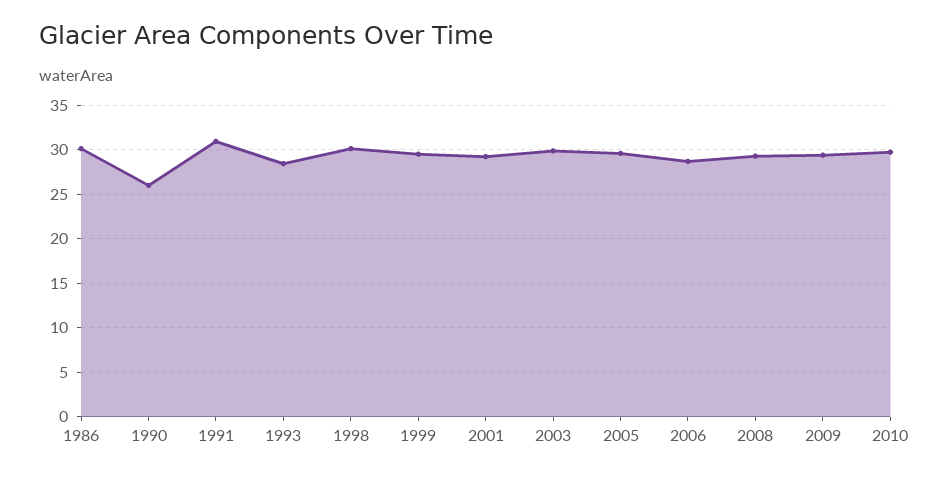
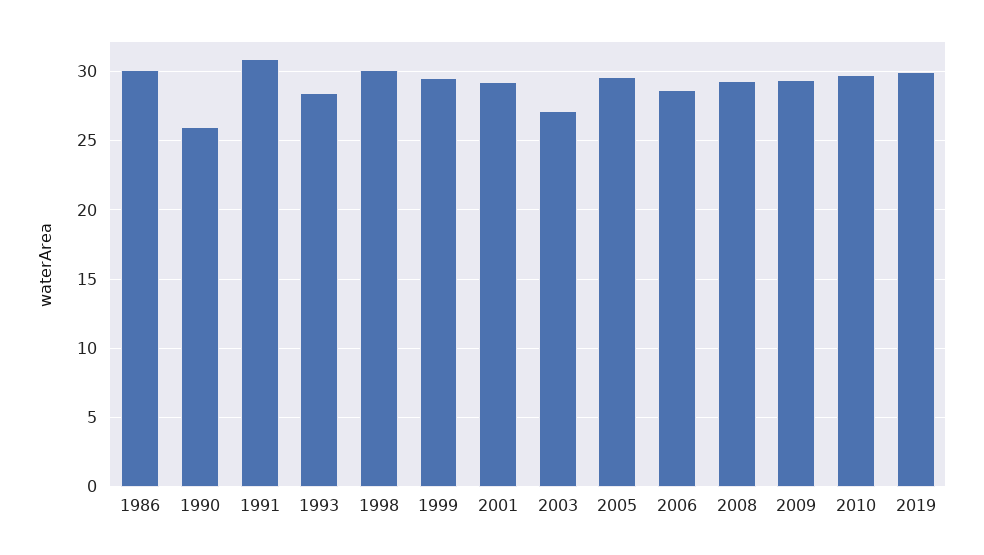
2003: 30 -> 27
2019: none -> 30

